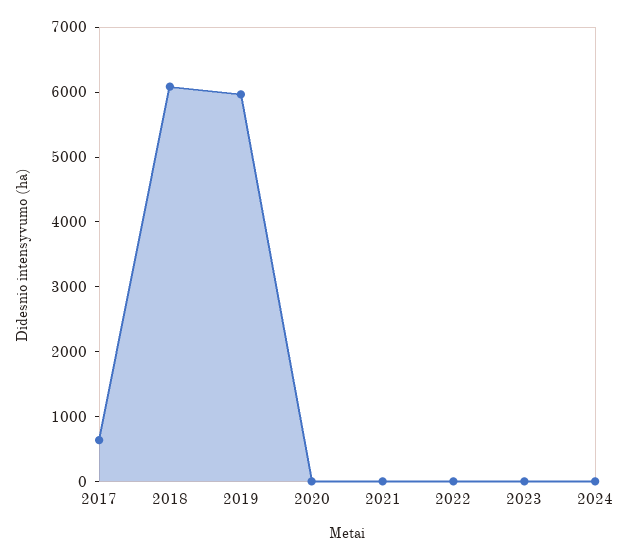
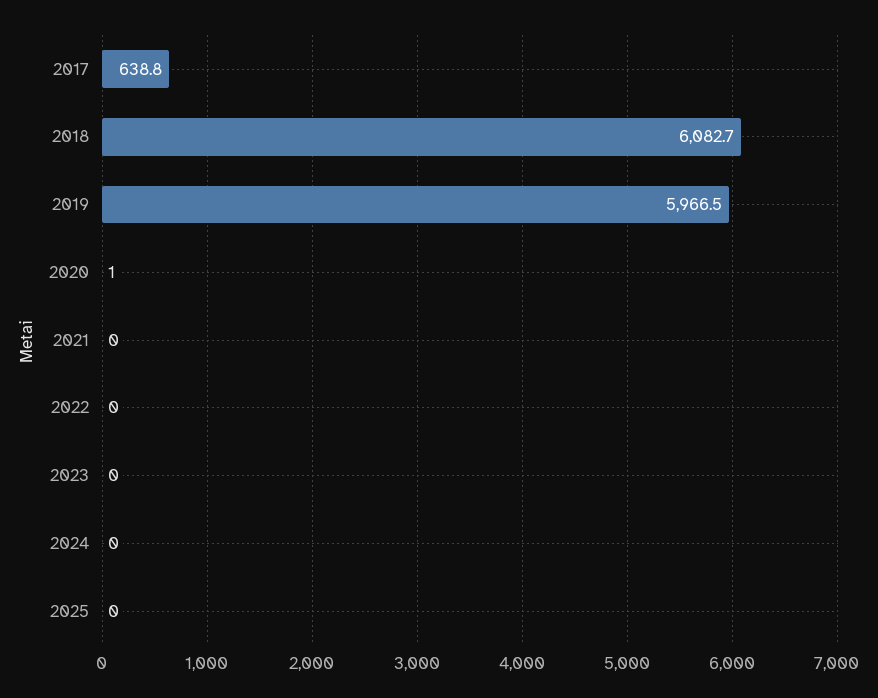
2025: none -> 0

